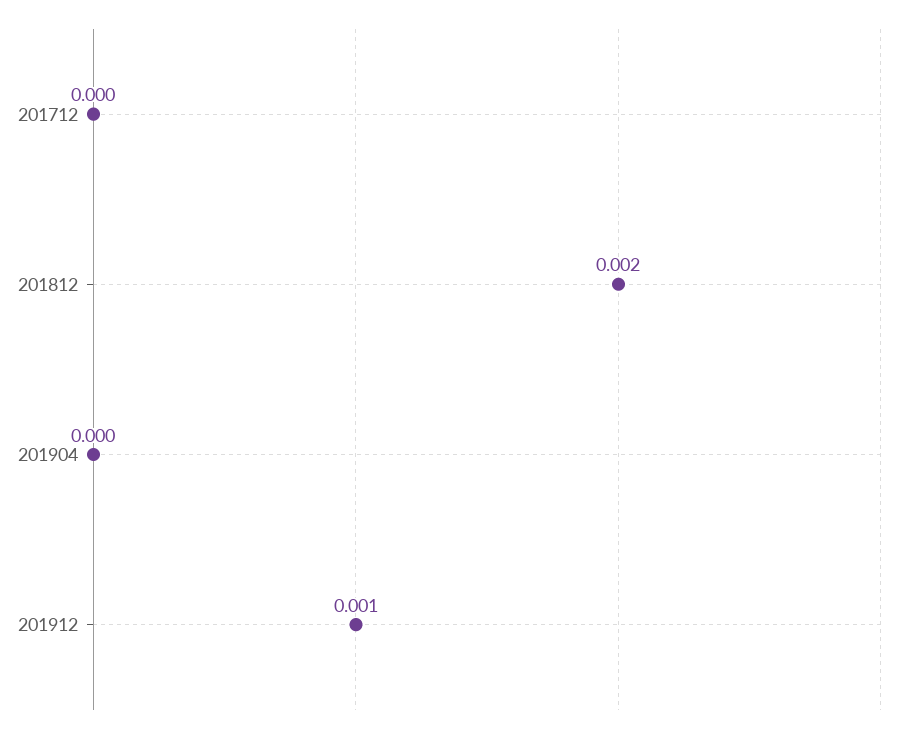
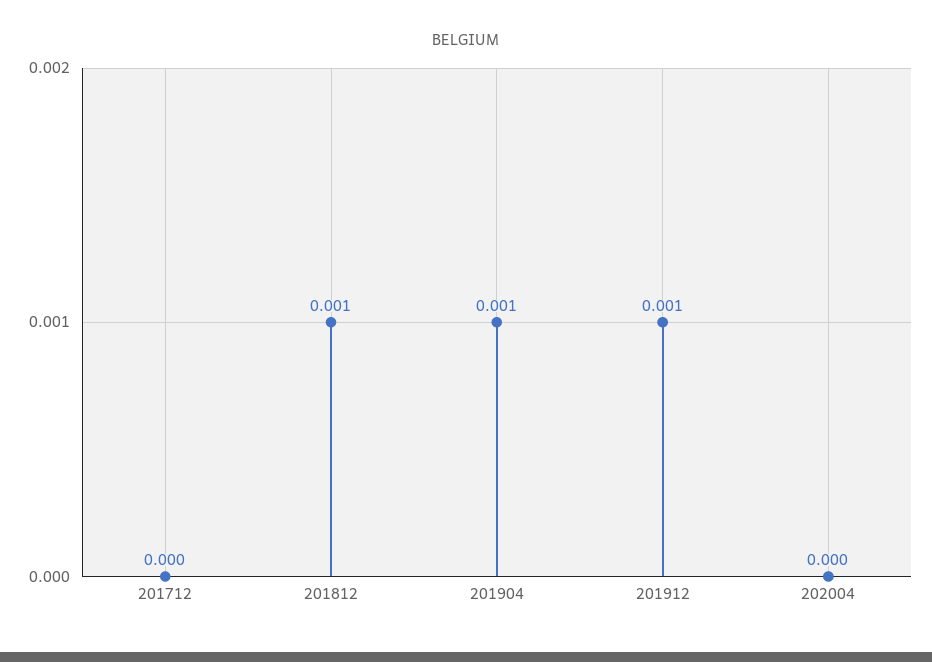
201812: 0.002 -> 0.001
201904: 0 -> 0.001
202004: none -> 0

